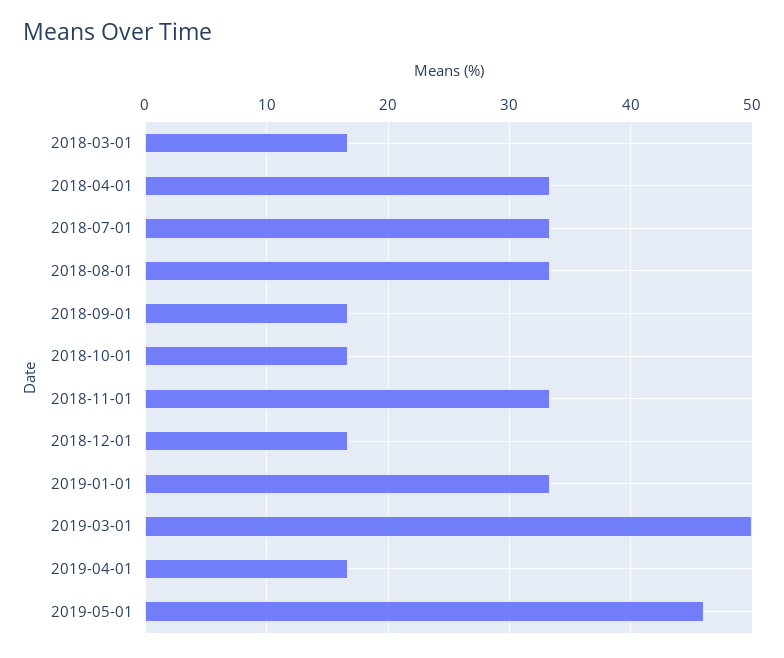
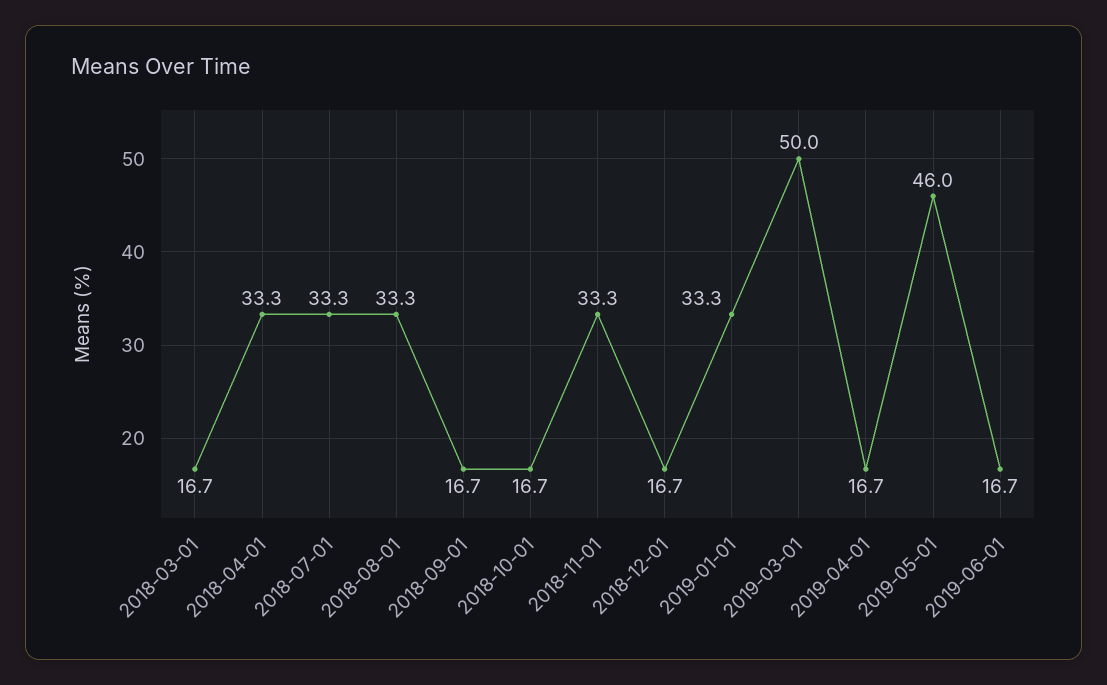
2019-06-01: none -> 16.7

